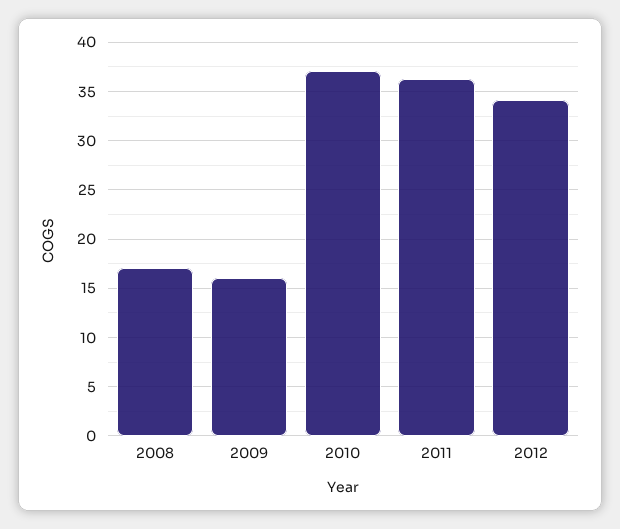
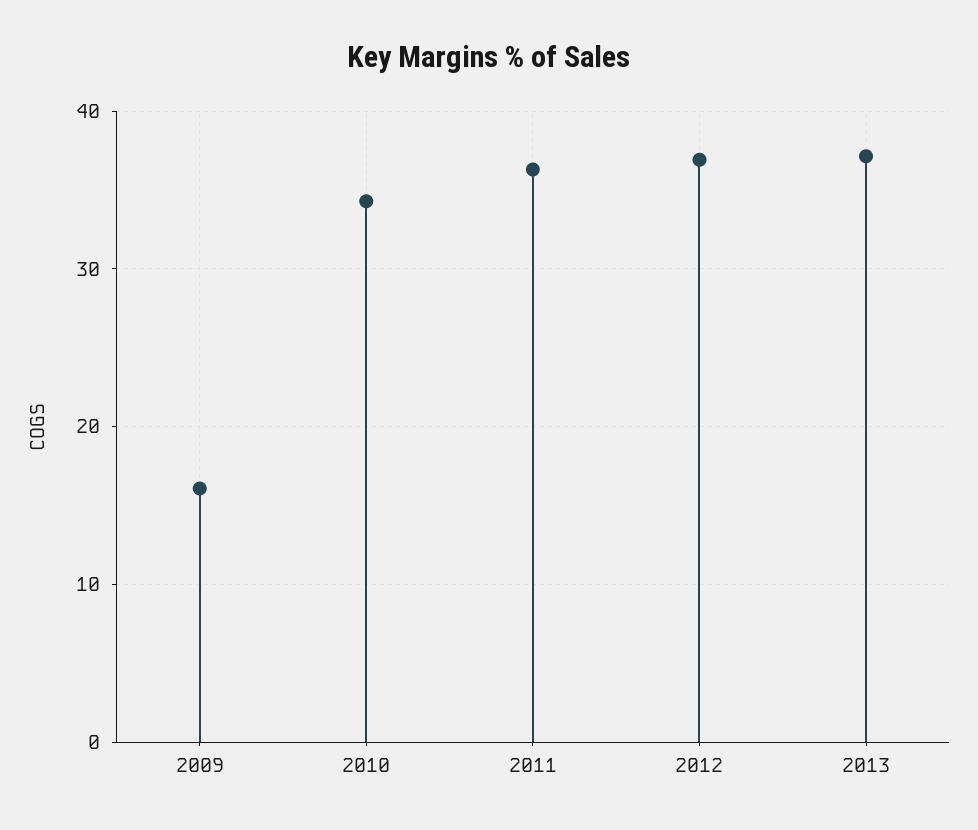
2008: 17 -> none
2010: 37 -> 34
2012: 34 -> 37
2013: none -> 37

